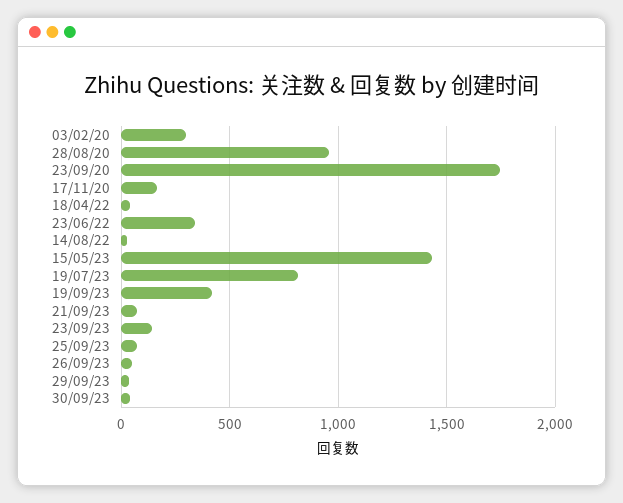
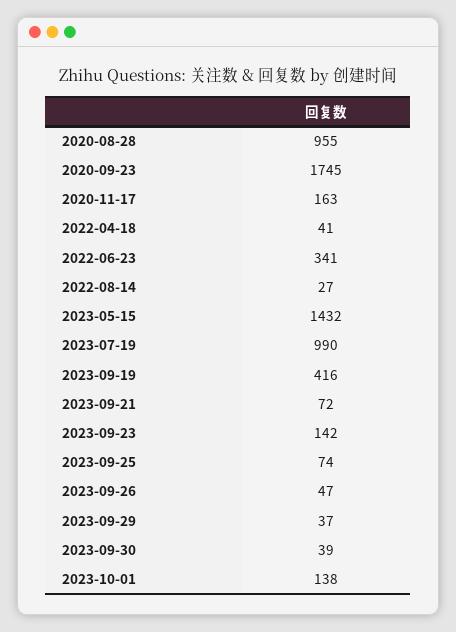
03/02/20: 300 -> none
19/07/23: 800 -> 990
2023-10-01: none -> 138

